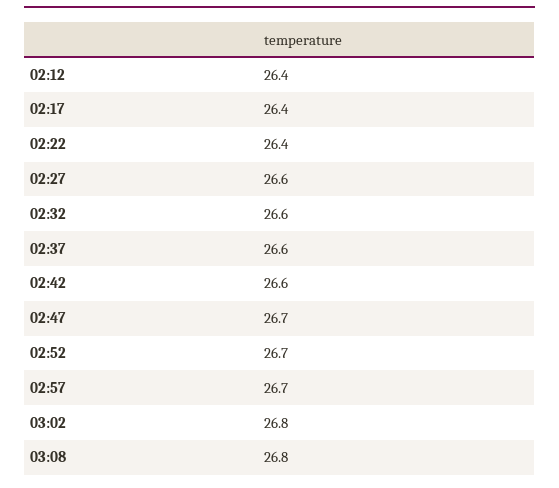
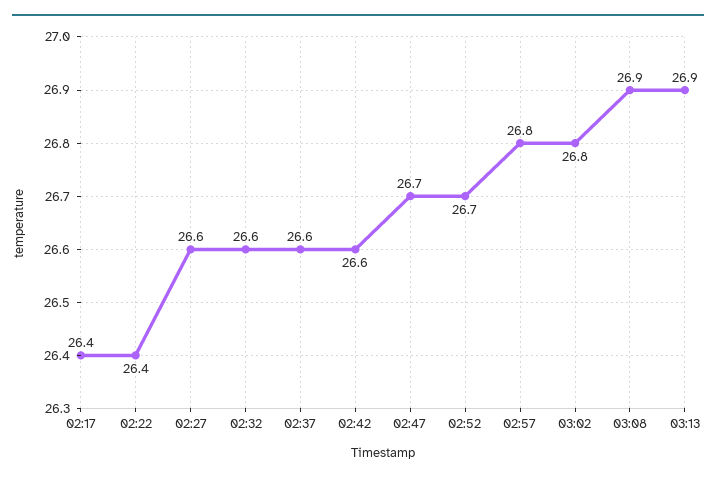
02:12: 26.4 -> none
02:57: 26.7 -> 26.8
03:08: 26.8 -> 26.9
03:13: none -> 26.9

